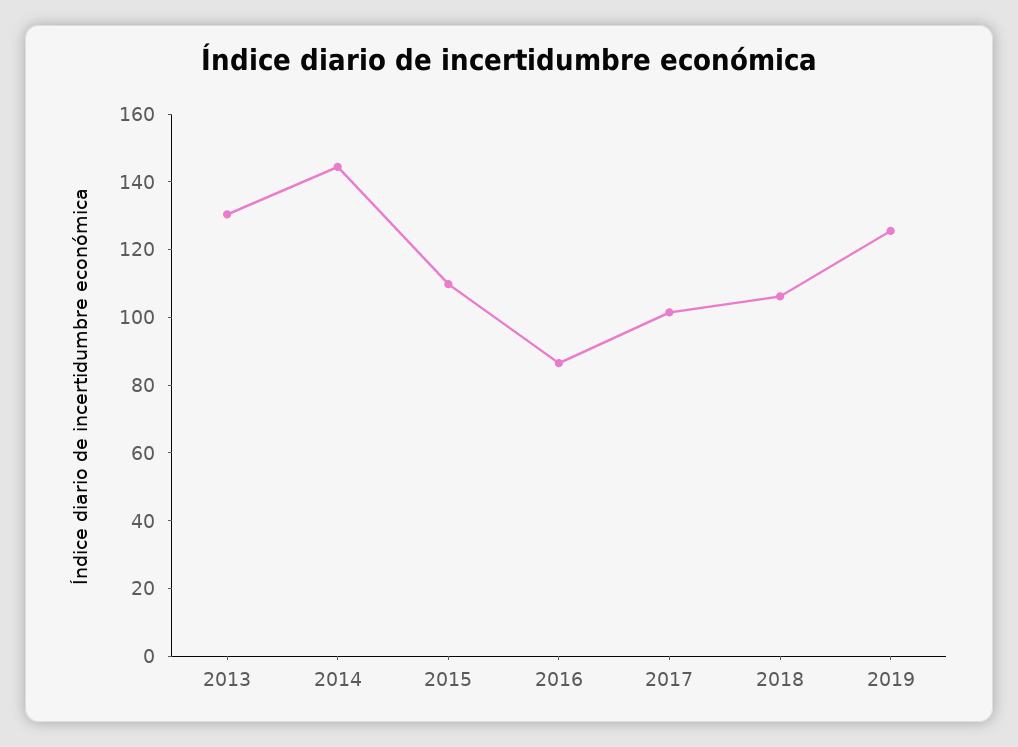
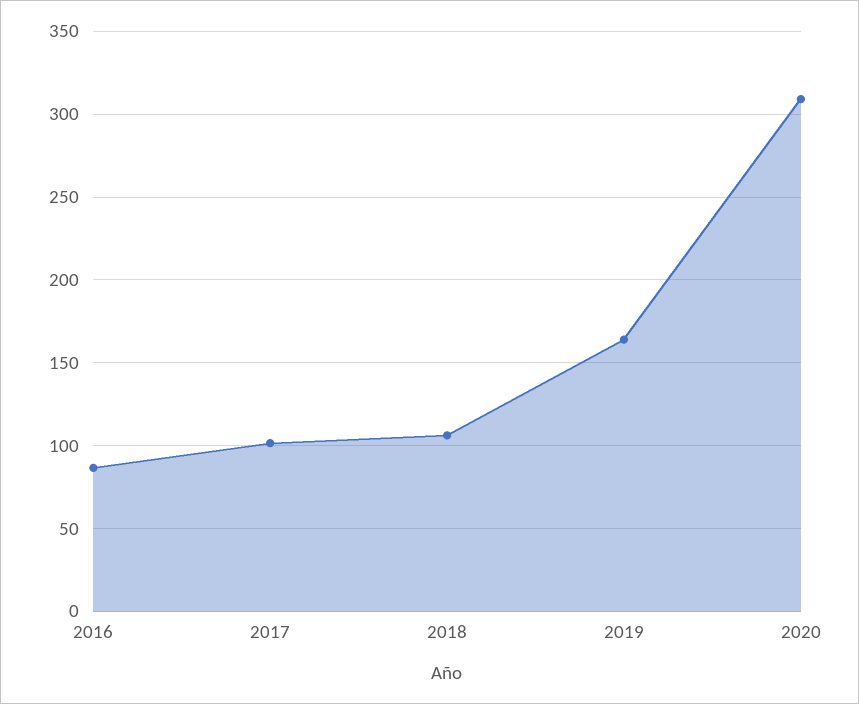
2013: 130 -> none
2014: 145 -> none
2015: 110 -> none
2019: 125 -> 165
2020: none -> 310

